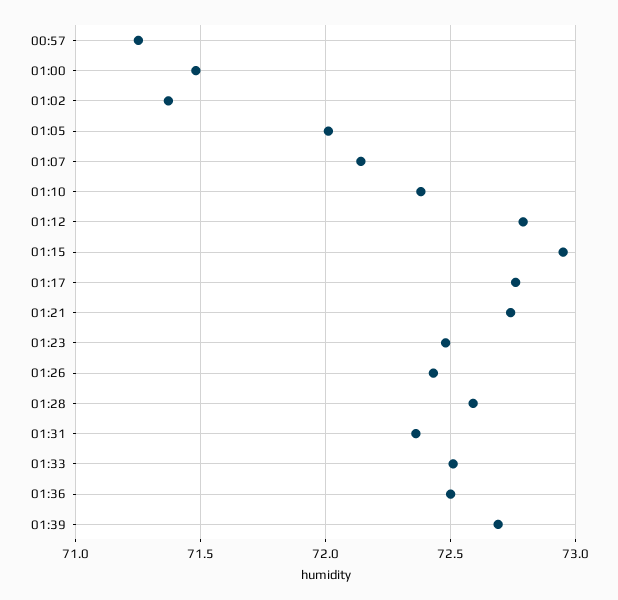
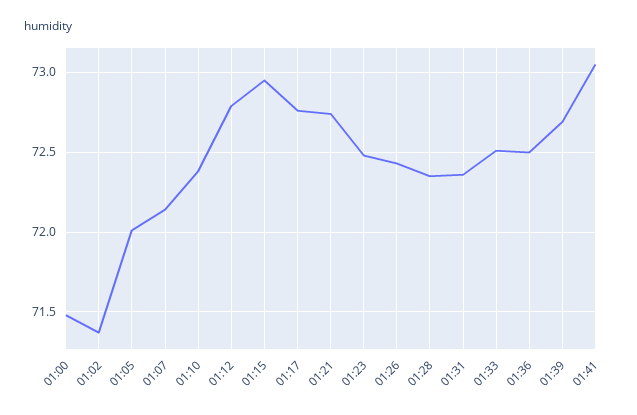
00:57: 71.25 -> none
01:28: 72.6 -> 72.35
01:41: none -> 73.05

